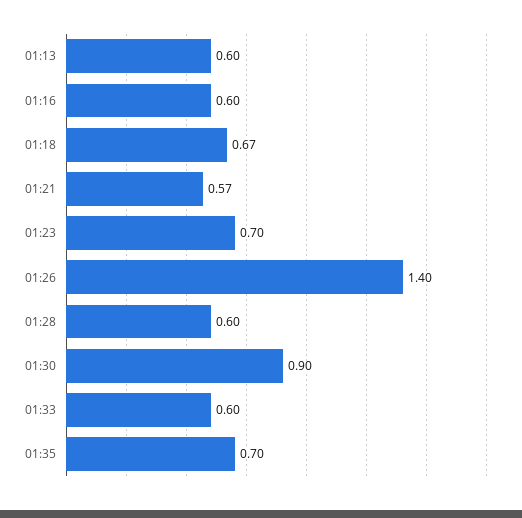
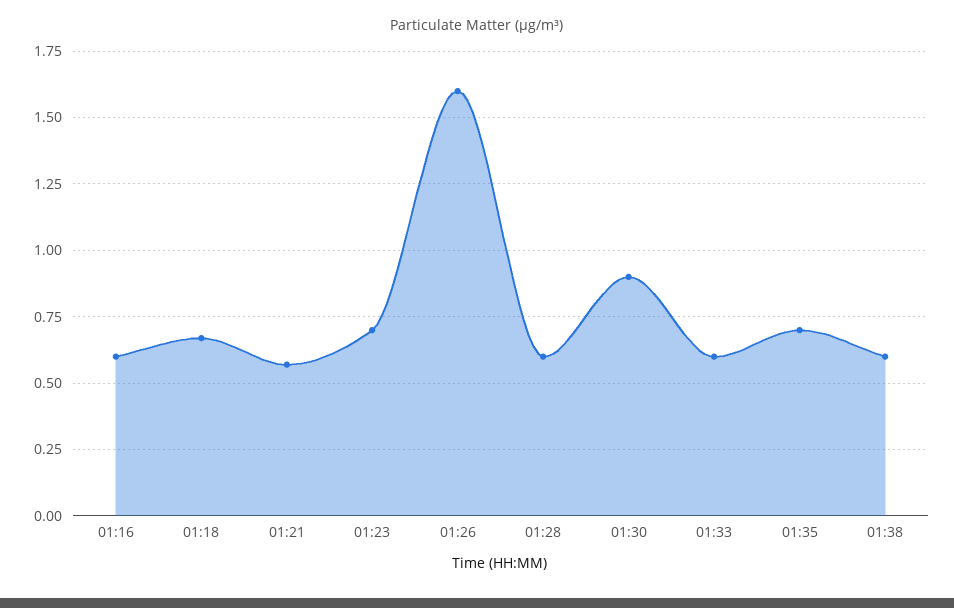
01:13: 0.6 -> none
01:26: 1.4 -> 1.6
01:38: none -> 0.6

